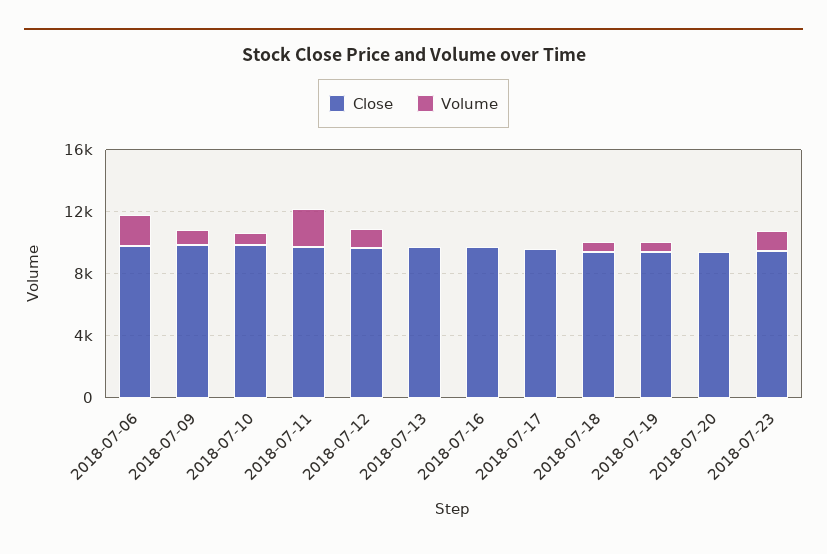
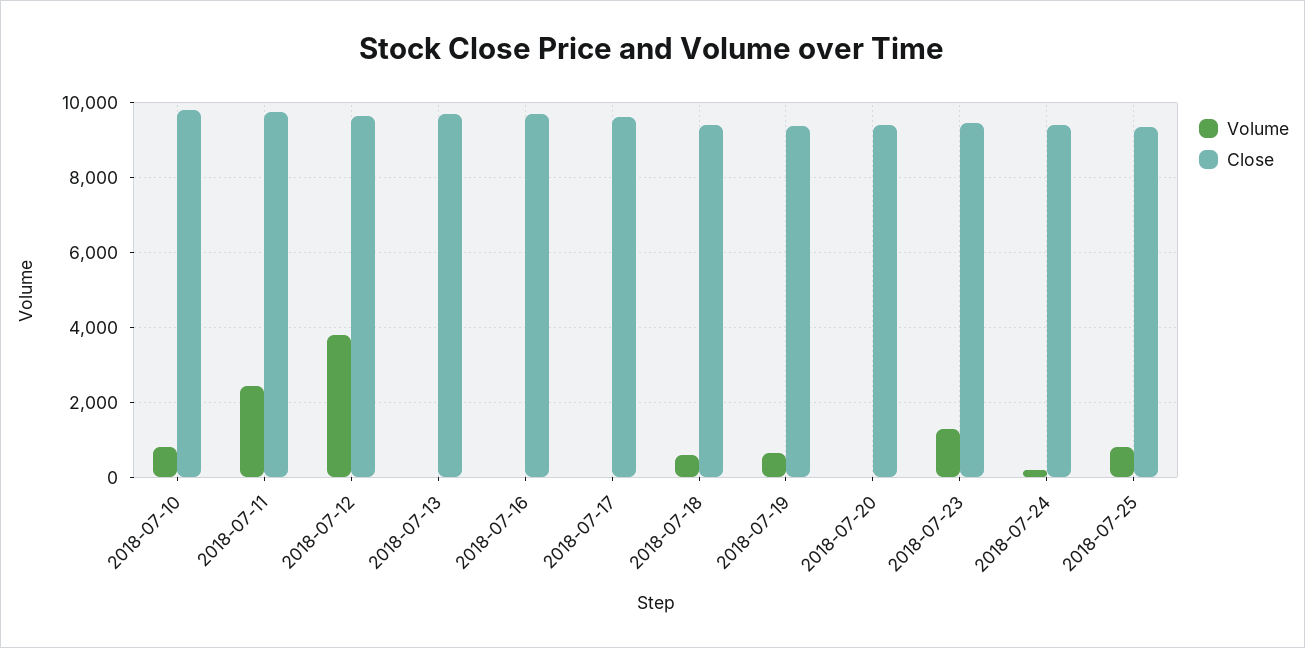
Close, 2018-07-06: 10000 -> none
Volume, 2018-07-06: 2000 -> none
Close, 2018-07-09: 10000 -> none
Volume, 2018-07-09: 1000 -> none
Volume, 2018-07-12: 1000 -> 3800
Volume, 2018-07-24: none -> 200
Close, 2018-07-24: none -> 9400
Volume, 2018-07-25: none -> 800
Close, 2018-07-25: none -> 9400

